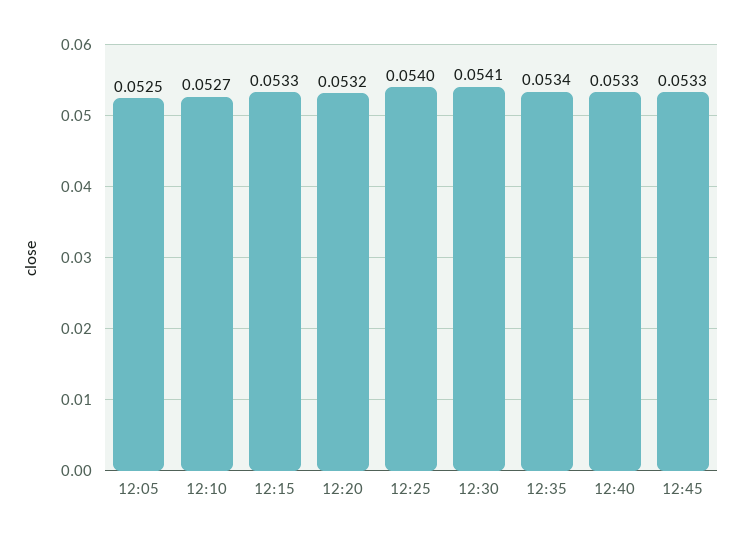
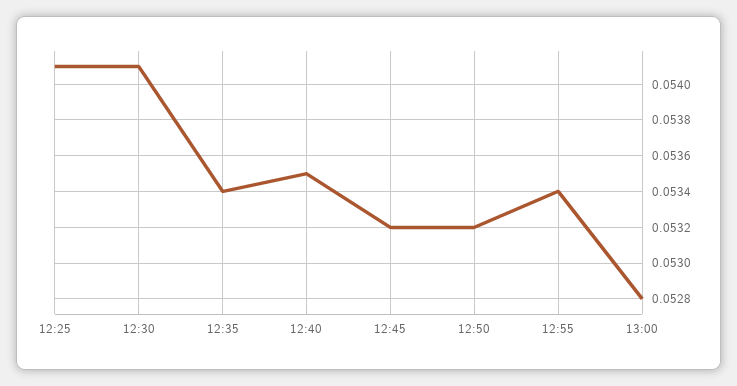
12:05: 0.0525 -> none
12:10: 0.0527 -> none
12:15: 0.0533 -> none
12:20: 0.0532 -> none
12:25: 0.054 -> 0.0541
12:40: 0.0533 -> 0.0535
12:45: 0.0533 -> 0.0532
12:50: none -> 0.0532
12:55: none -> 0.0534
13:00: none -> 0.0528

